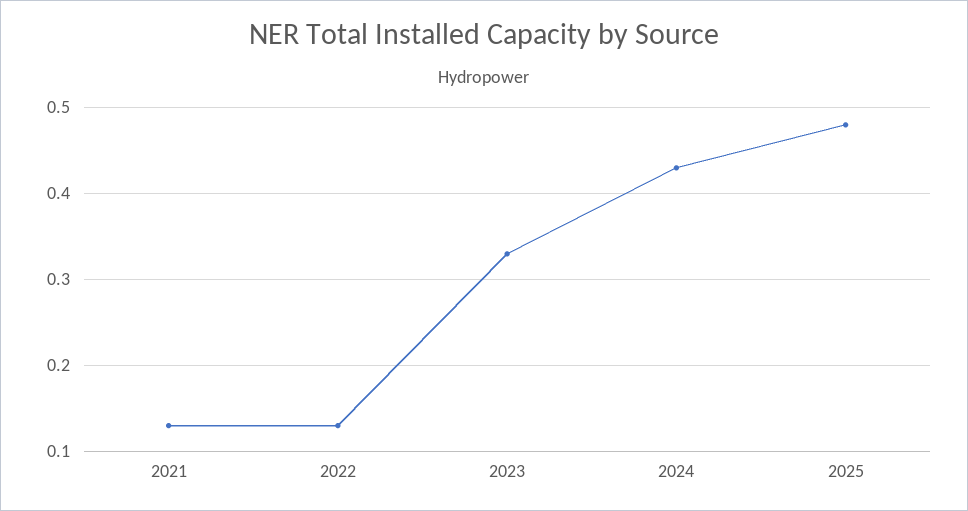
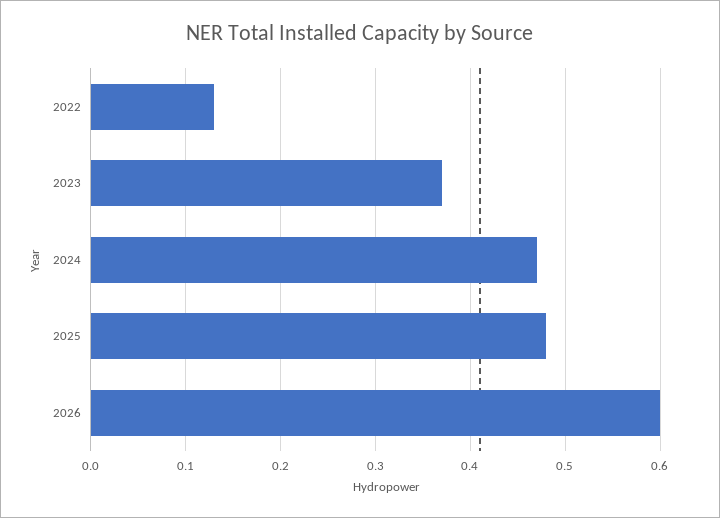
2021: 0.13 -> none
2023: 0.33 -> 0.37
2024: 0.43 -> 0.47
2026: none -> 0.6

